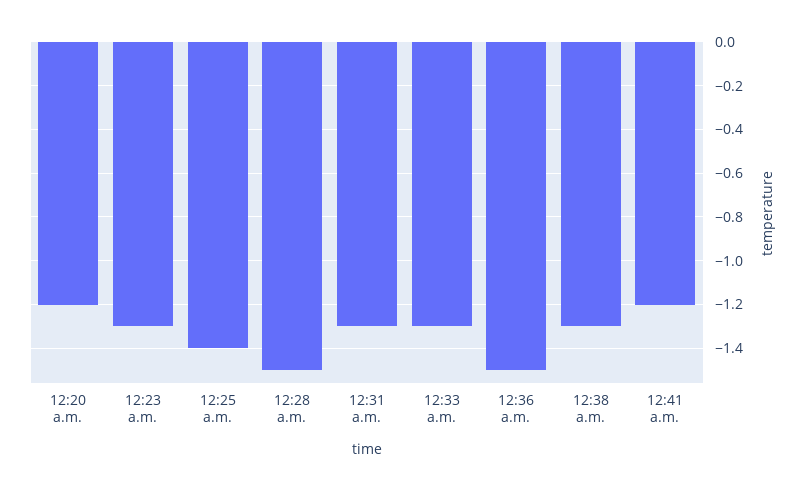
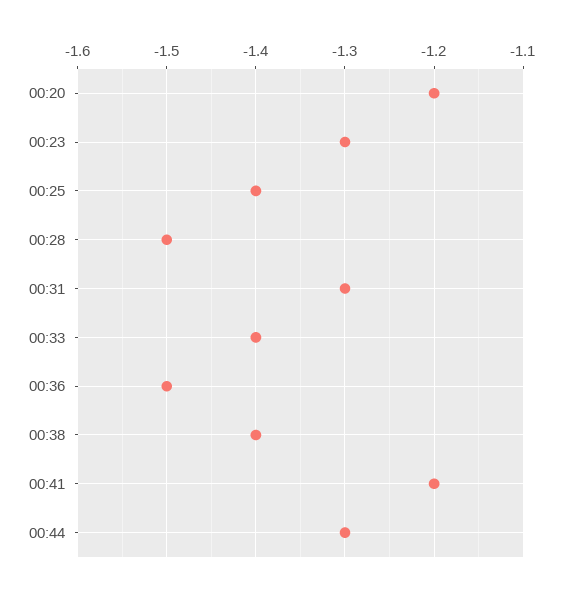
12:33 a.m.: -1.3 -> -1.4
12:38 a.m.: -1.3 -> -1.4
00:44: none -> -1.3

